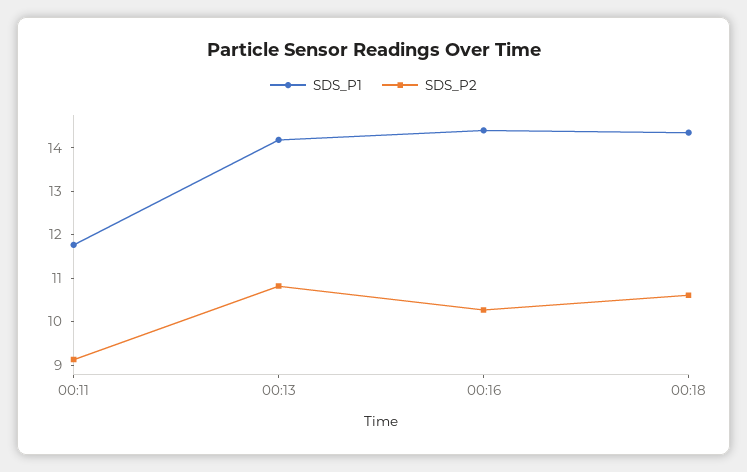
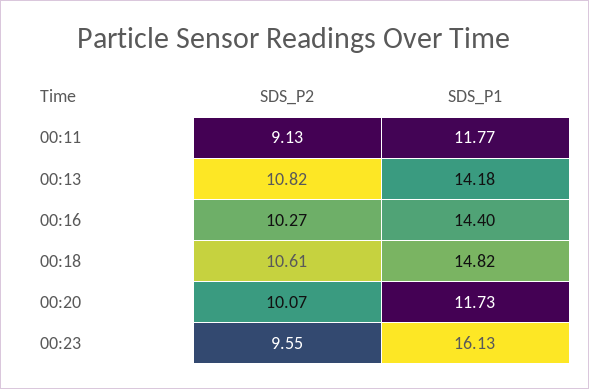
SDS_P1, 00:18: 14.4 -> 14.82
SDS_P2, 00:20: none -> 10.07
SDS_P1, 00:20: none -> 11.73
SDS_P2, 00:23: none -> 9.55
SDS_P1, 00:23: none -> 16.13

